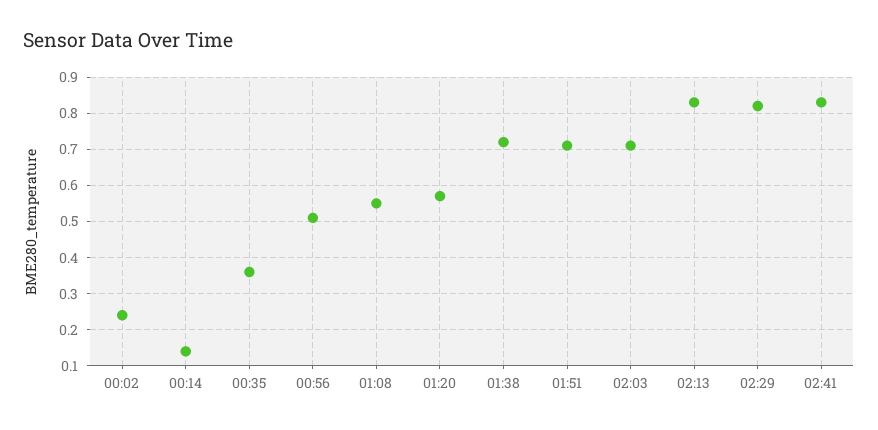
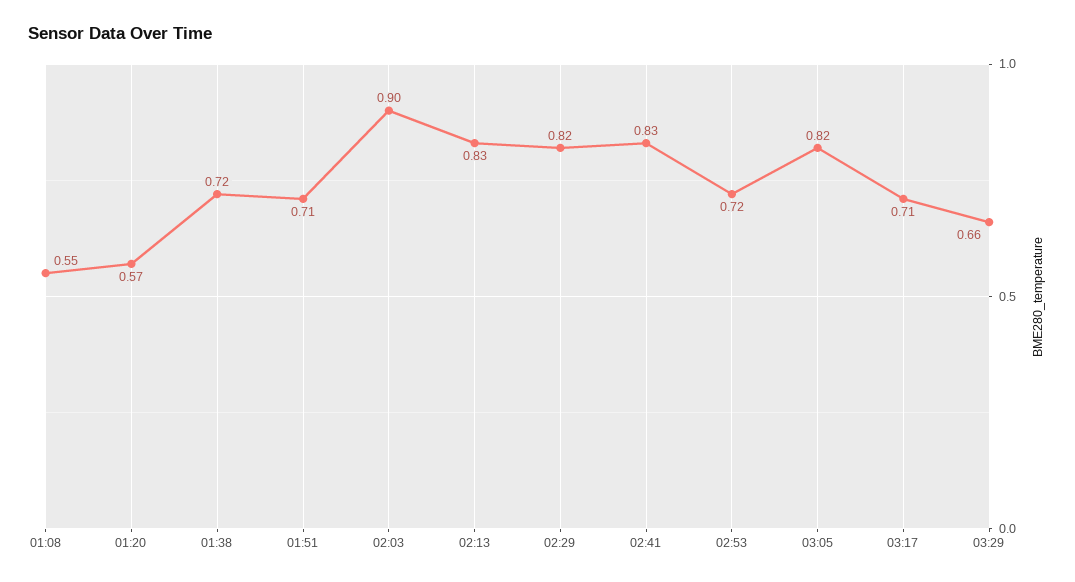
00:02: 0.25 -> none
00:14: 0.15 -> none
00:35: 0.35 -> none
00:56: 0.5 -> none
02:03: 0.7 -> 0.9
02:53: none -> 0.72
03:05: none -> 0.82
03:17: none -> 0.71
03:29: none -> 0.66

